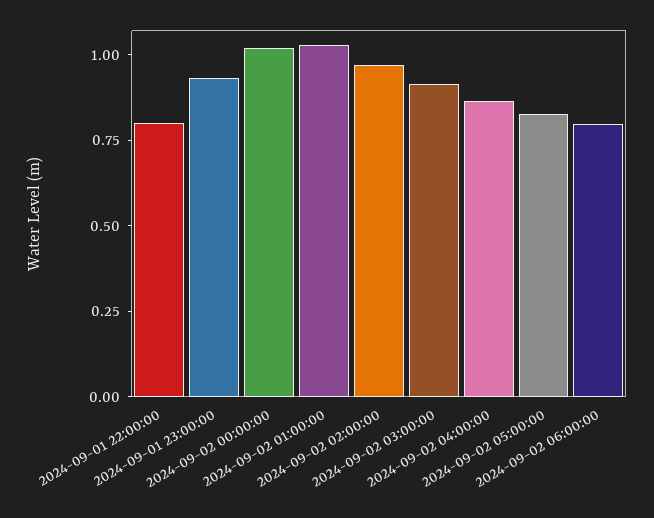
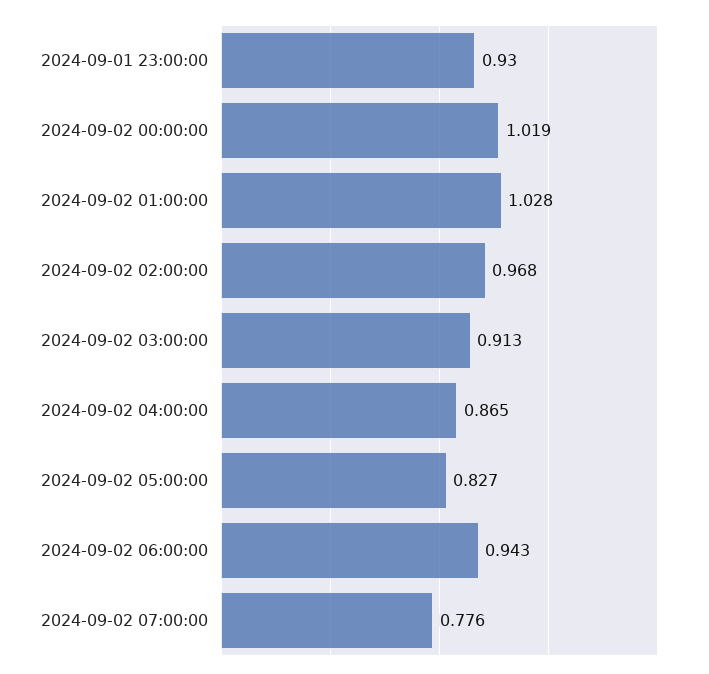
2024-09-01 22:00:00: 0.8 -> none
2024-09-02 06:00:00: 0.8 -> 0.943
2024-09-02 07:00:00: none -> 0.776

